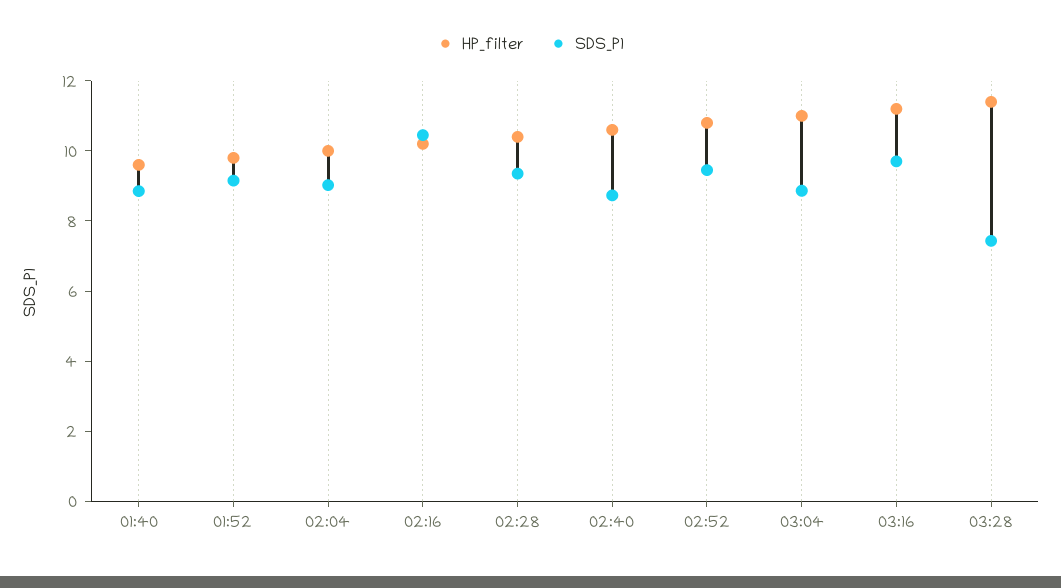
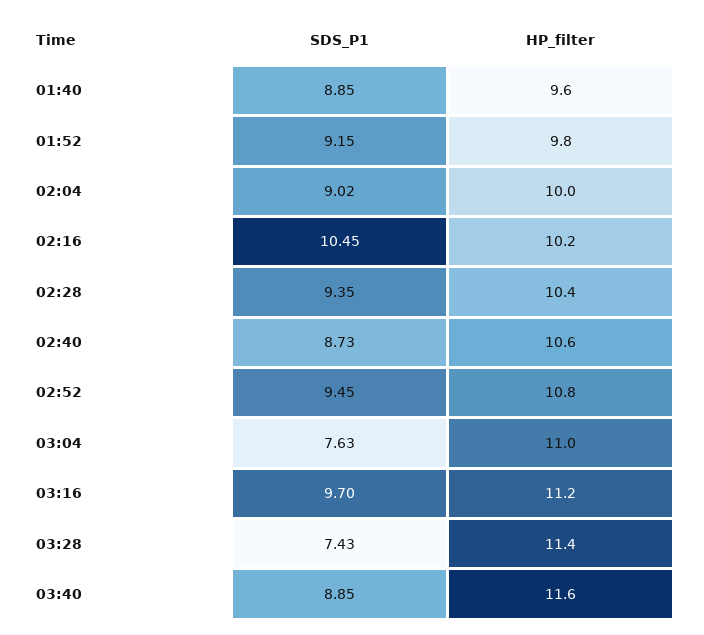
SDS_P1, 03:04: 9 -> 7.63
SDS_P1, 03:40: none -> 8.85
HP_filter, 03:40: none -> 11.6

